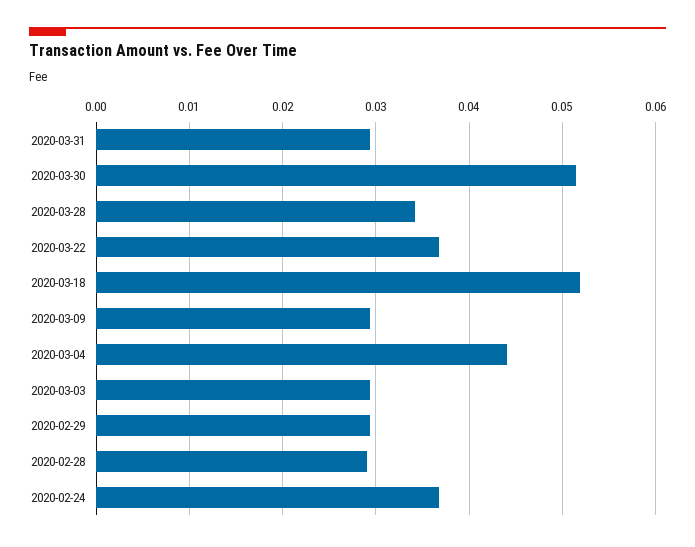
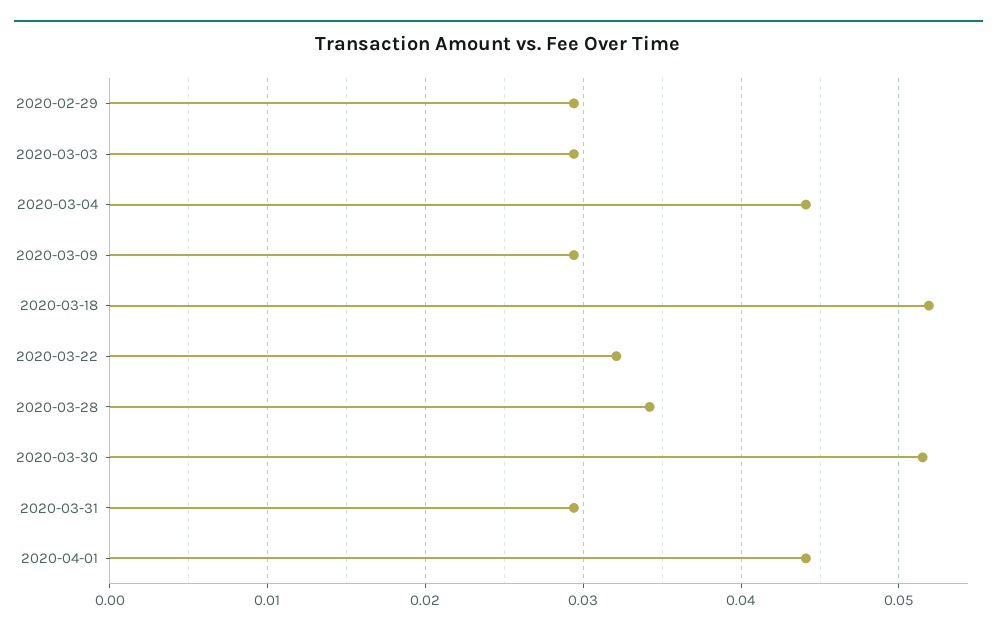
2020-03-22: 0.037 -> 0.032
2020-02-28: 0.029 -> none
2020-02-24: 0.037 -> none
2020-04-01: none -> 0.044

